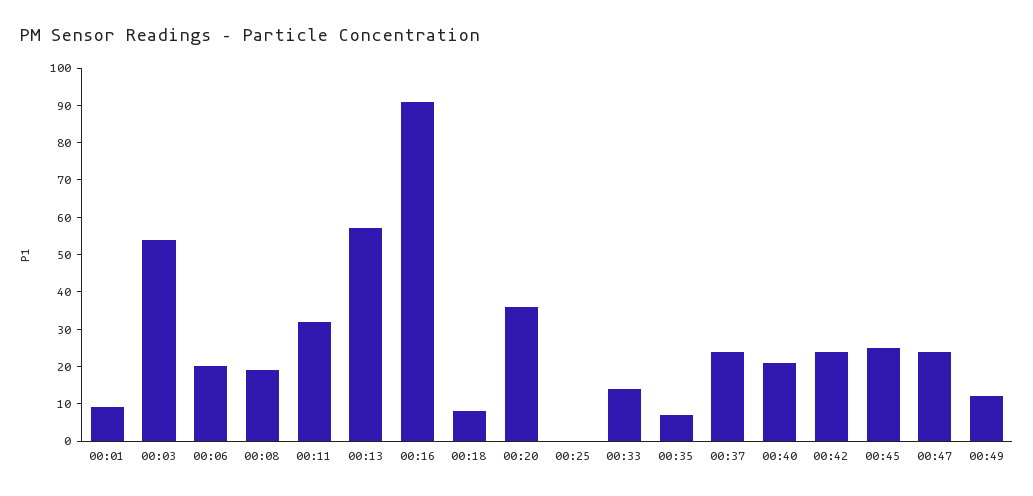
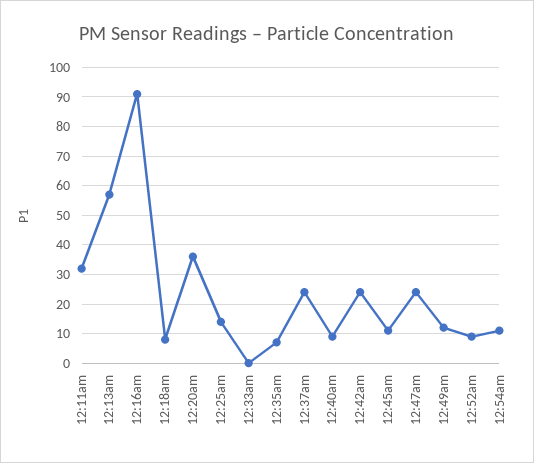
00:01: 10 -> none
00:03: 55 -> none
00:06: 20 -> none
00:08: 20 -> none
00:25: 0 -> 15
00:33: 15 -> 0
00:40: 20 -> 10
00:45: 25 -> 10
12:52am: none -> 10
12:54am: none -> 10

